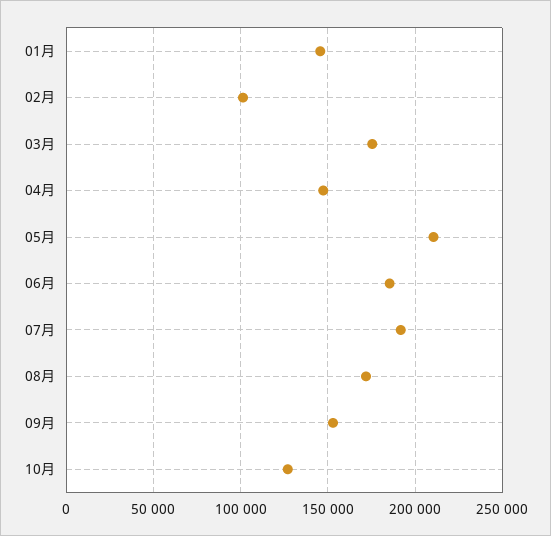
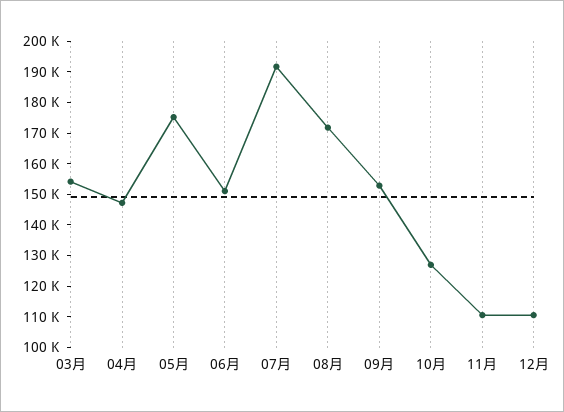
01月: 145000 -> none
02月: 100000 -> none
03月: 175000 -> 155000
05月: 210000 -> 175000
06月: 185000 -> 150000
11月: none -> 110000
12月: none -> 110000

